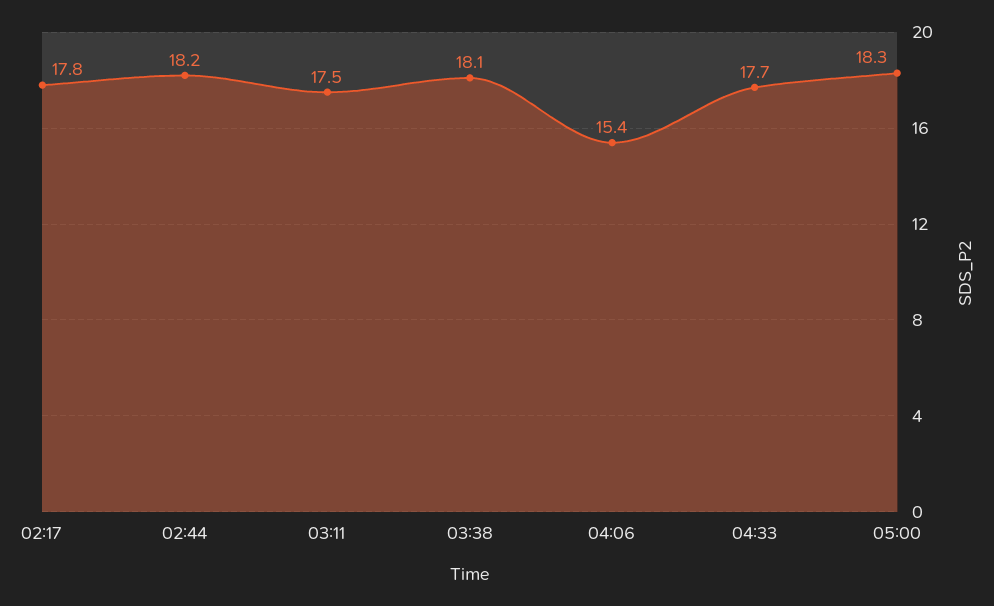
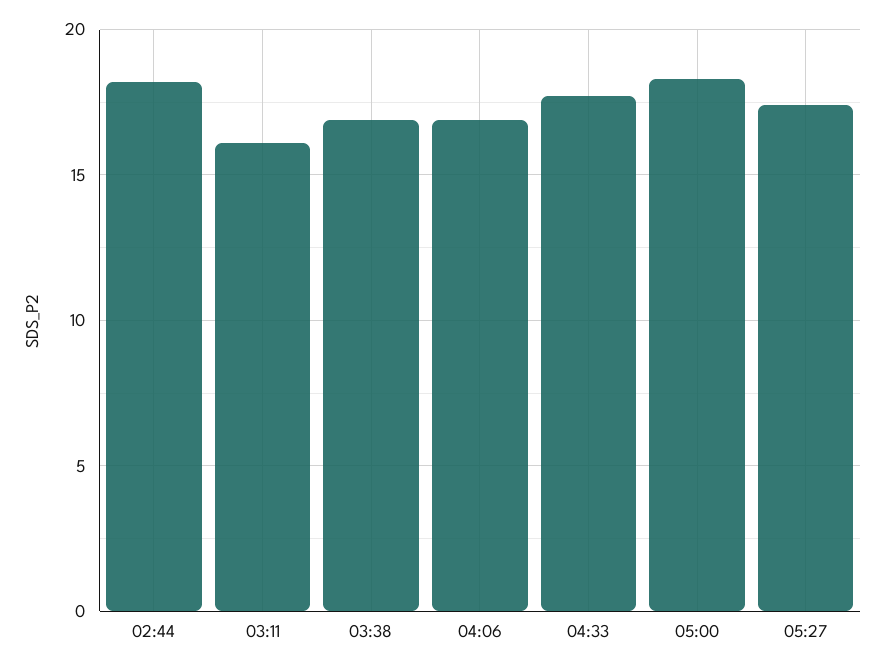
02:17: 17.8 -> none
03:11: 17.5 -> 16
03:38: 18.1 -> 17
04:06: 15.4 -> 17
05:27: none -> 17.5

